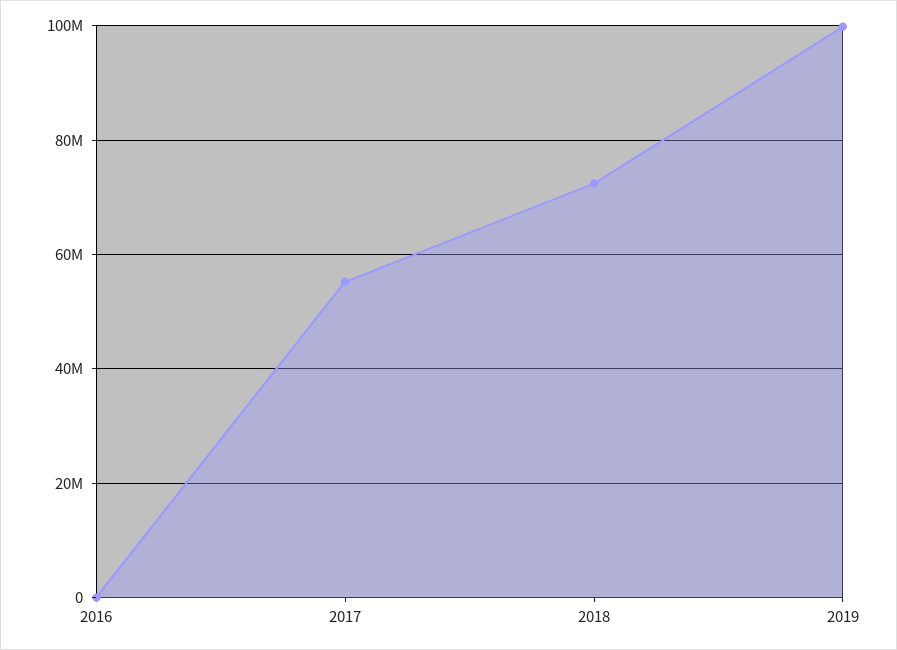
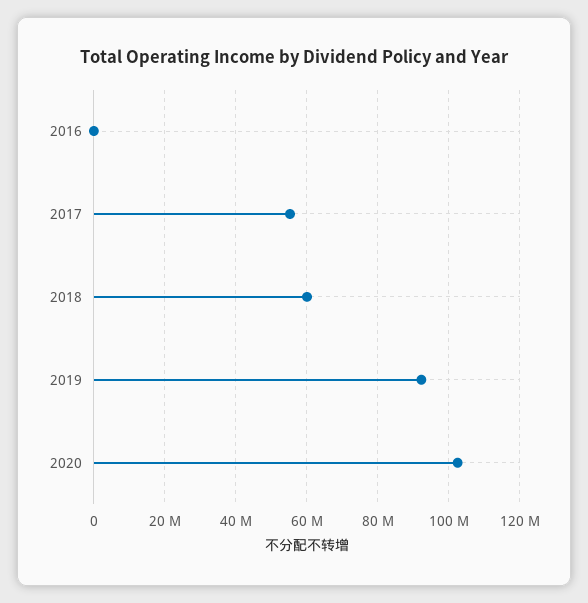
2018: 72000000 -> 60000000
2019: 100000000 -> 92000000
2020: none -> 102000000

